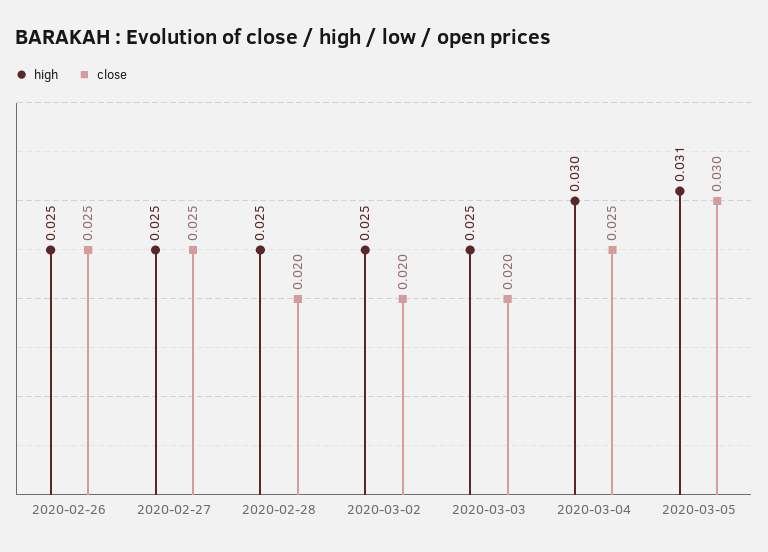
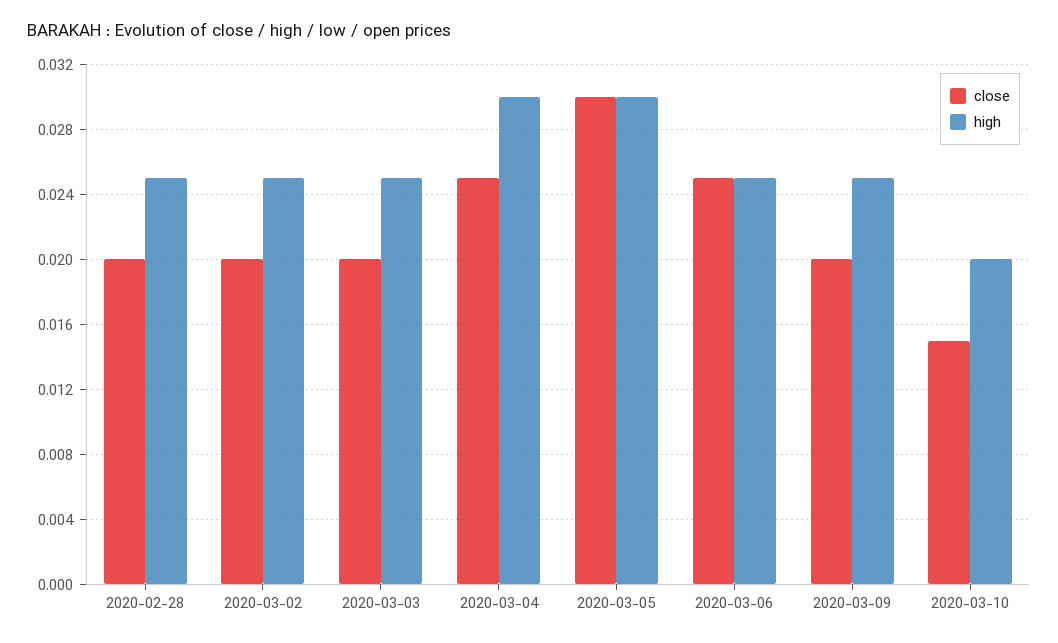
high, 2020-02-26: 0.025 -> none
close, 2020-02-26: 0.025 -> none
high, 2020-02-27: 0.025 -> none
close, 2020-02-27: 0.025 -> none
high, 2020-03-05: 0.031 -> 0.03
close, 2020-03-06: none -> 0.025
high, 2020-03-06: none -> 0.025
close, 2020-03-09: none -> 0.02
high, 2020-03-09: none -> 0.025
close, 2020-03-10: none -> 0.015
high, 2020-03-10: none -> 0.02

